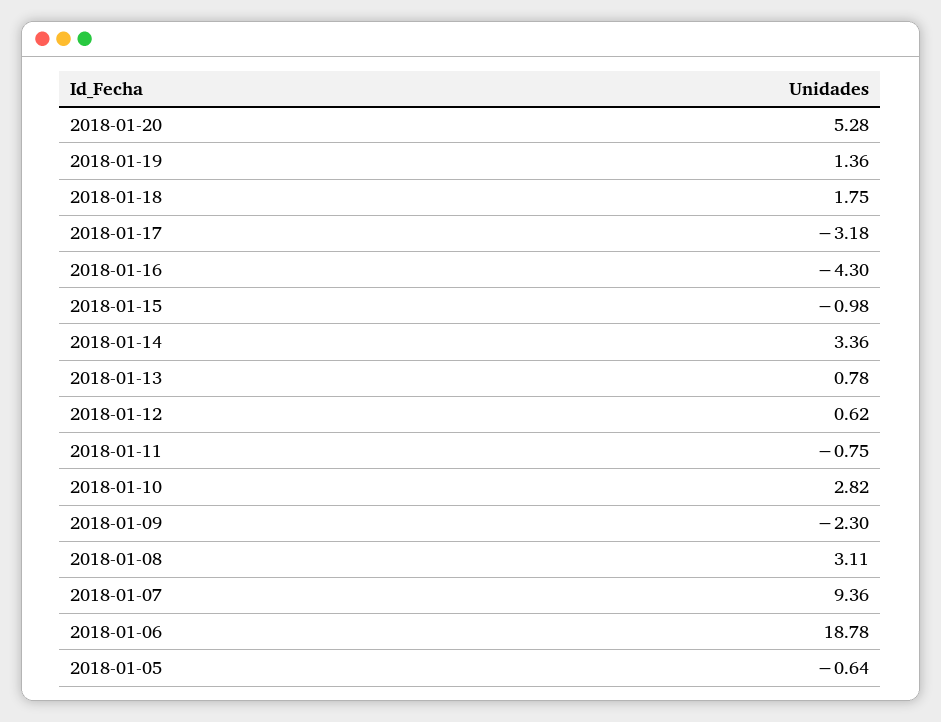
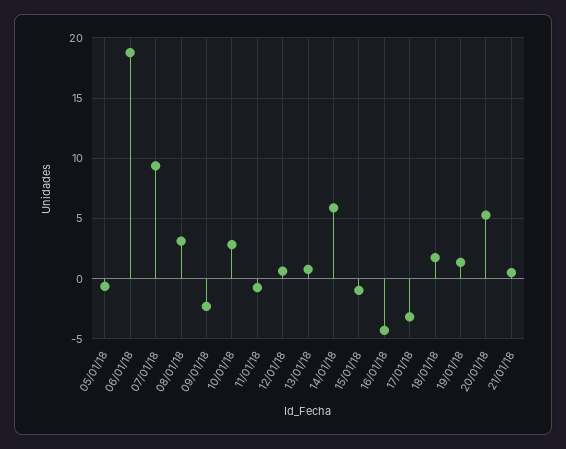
2018-01-14: 3.36 -> 6
21/01/18: none -> 0.5

